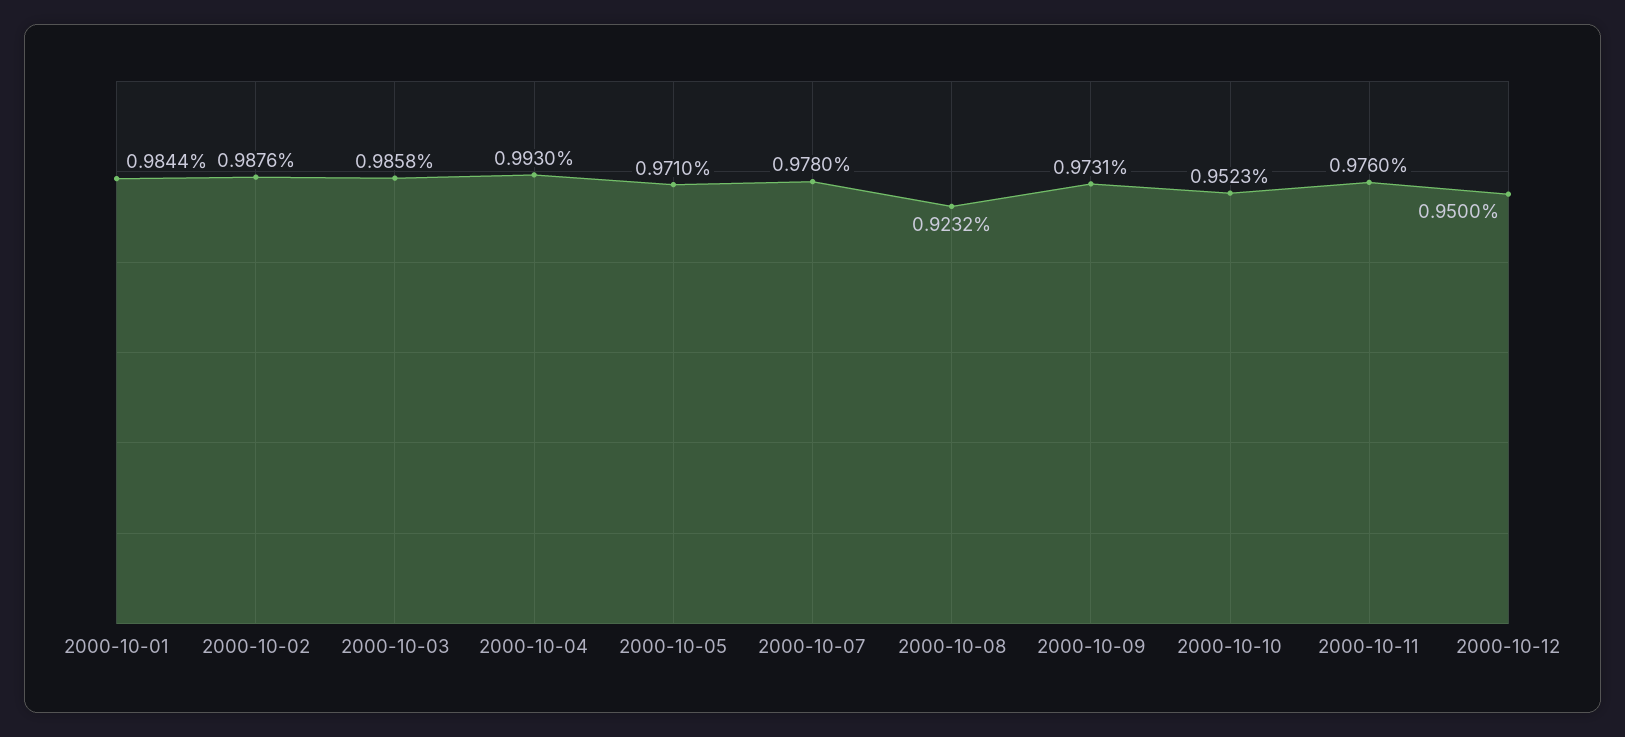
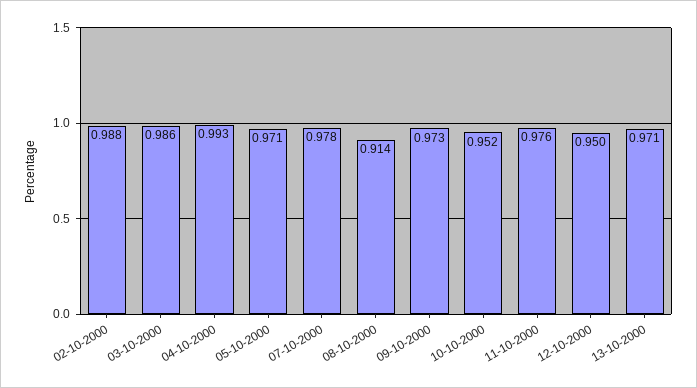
2000-10-01: 0.9844 -> none
2000-10-08: 0.9232 -> 0.914
13-10-2000: none -> 0.971

